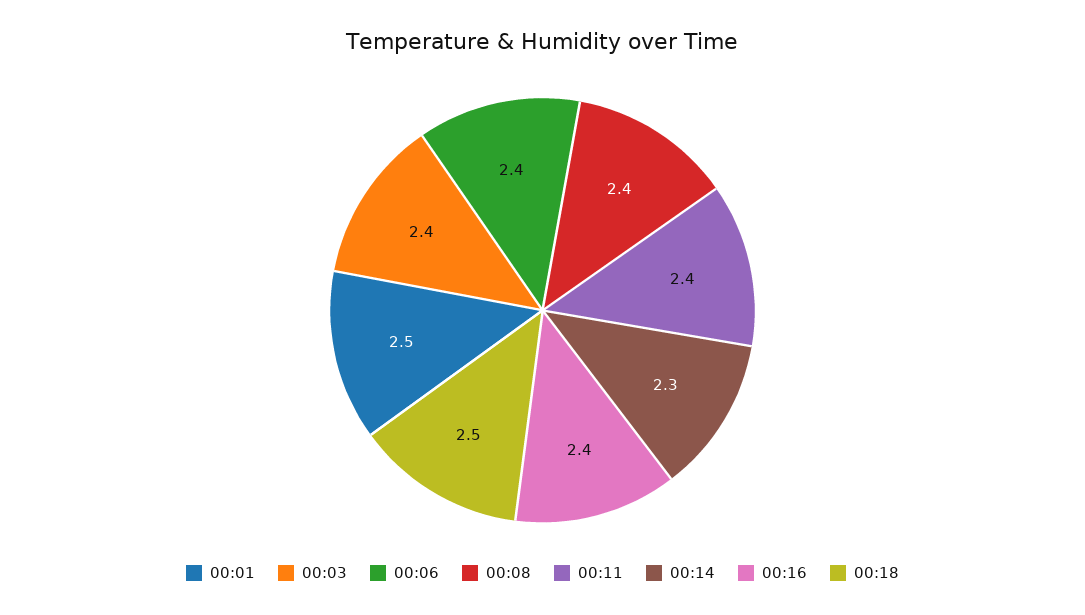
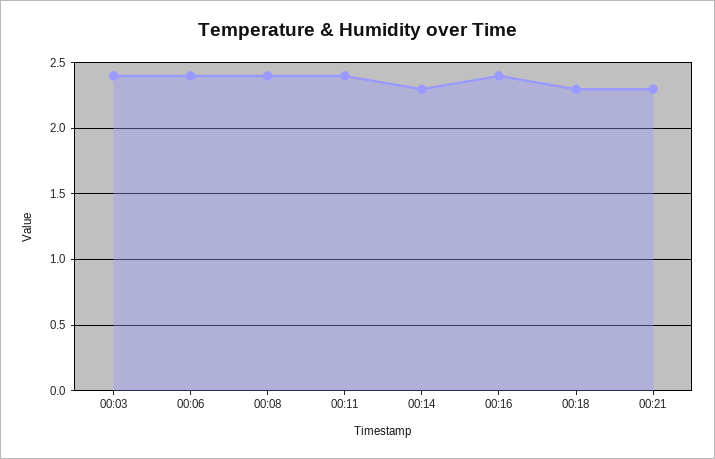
00:01: 2.5 -> none
00:18: 2.5 -> 2.3
00:21: none -> 2.3

